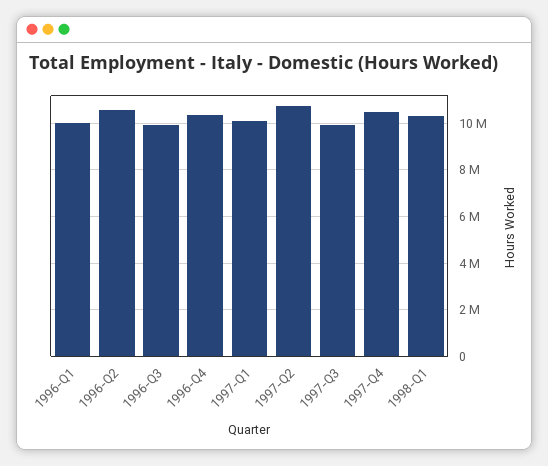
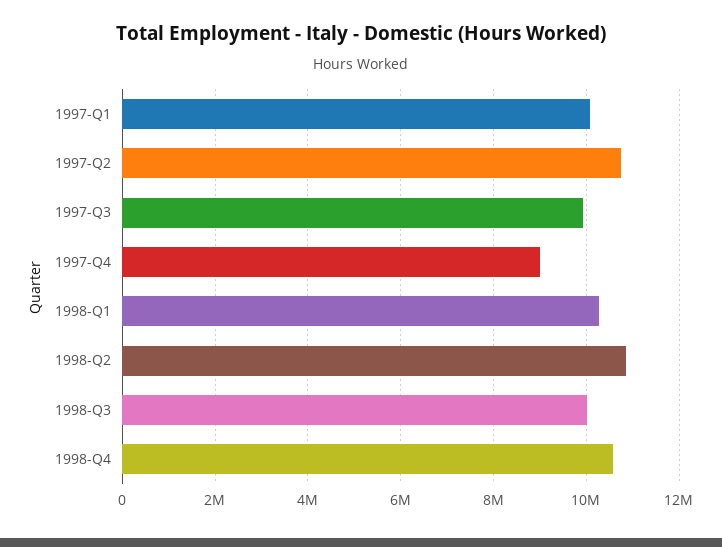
1996-Q1: 10000000 -> none
1996-Q2: 10500000 -> none
1996-Q3: 10000000 -> none
1996-Q4: 10500000 -> none
1997-Q4: 10500000 -> 9000000
1998-Q2: none -> 10800000
1998-Q3: none -> 10000000
1998-Q4: none -> 10600000

